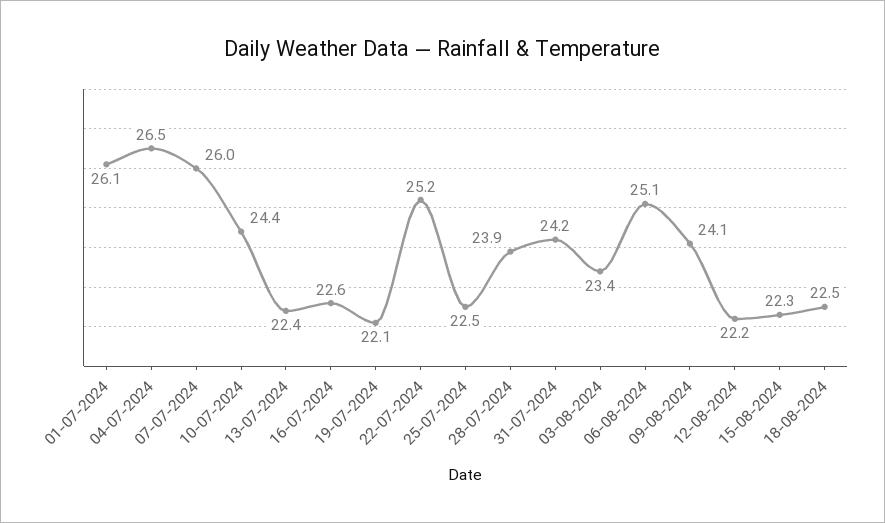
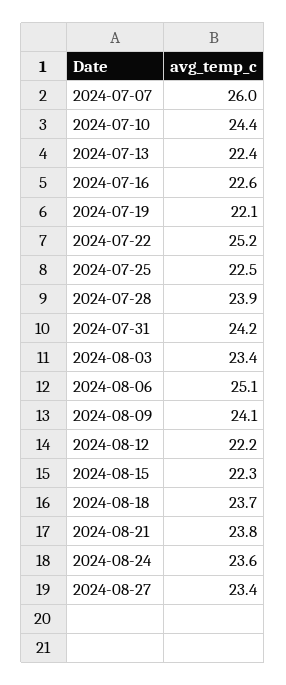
01-07-2024: 26.1 -> none
04-07-2024: 26.5 -> none
18-08-2024: 22.5 -> 23.7
2024-08-21: none -> 23.8
2024-08-24: none -> 23.6
2024-08-27: none -> 23.4

